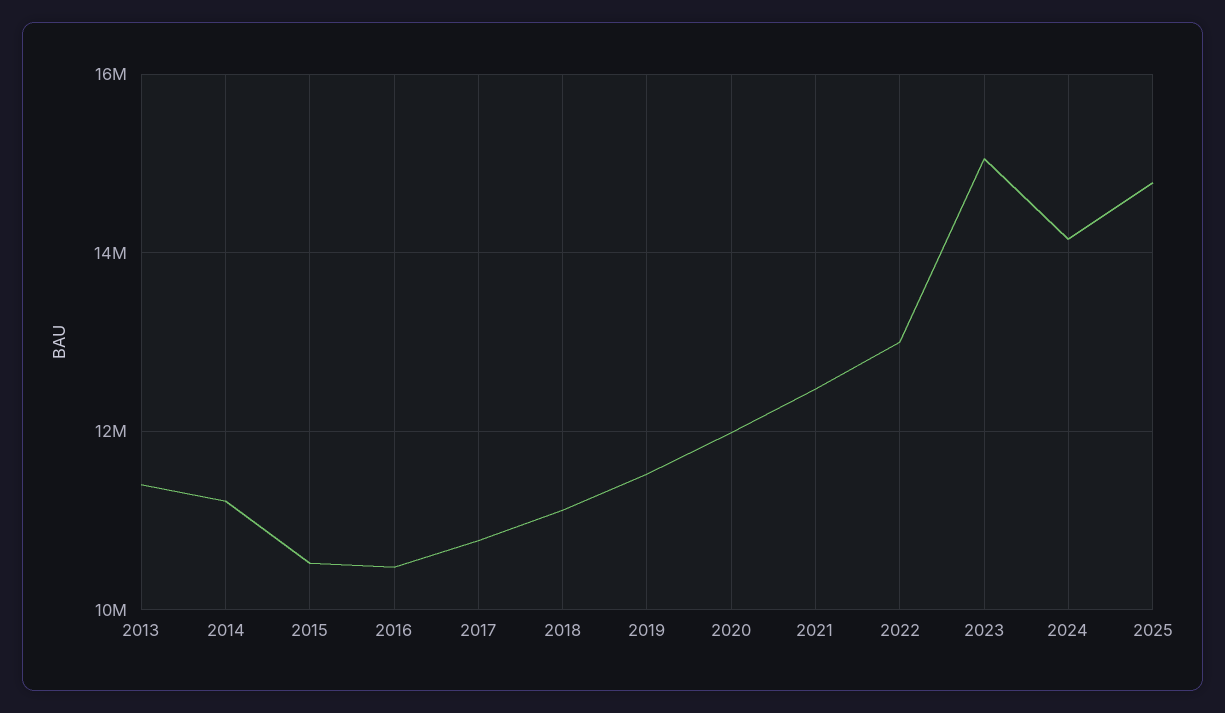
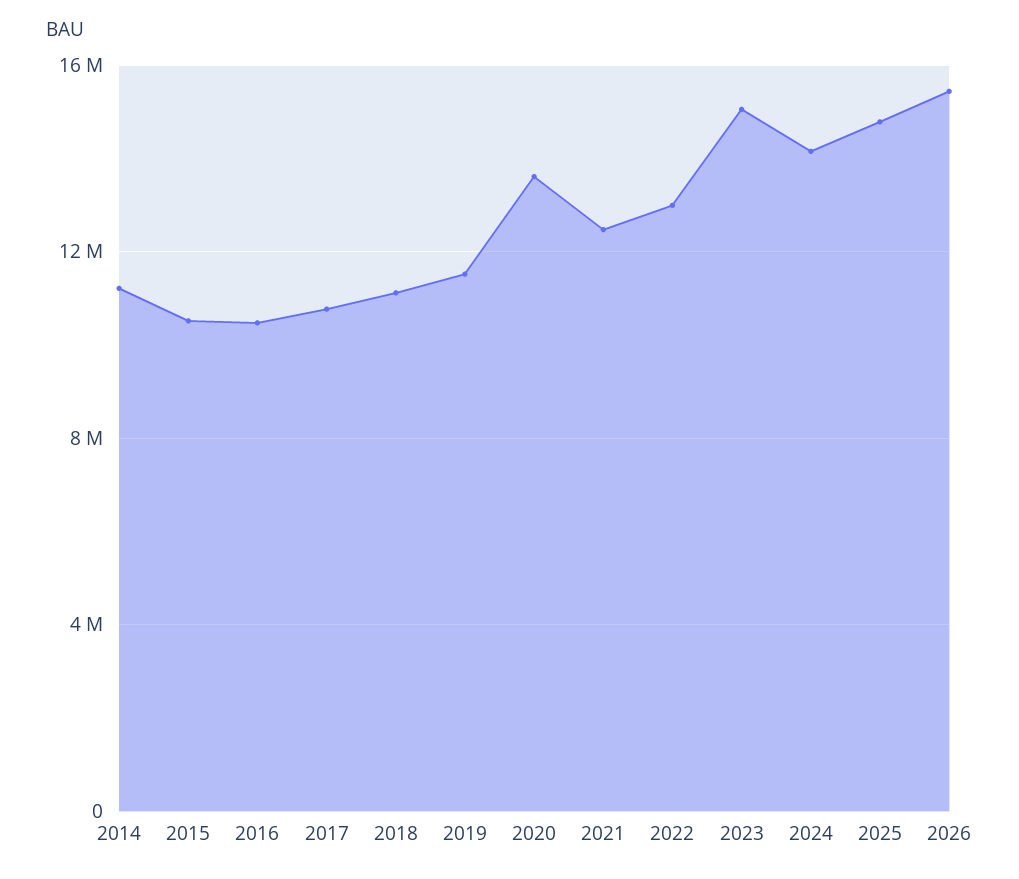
2013: 11400000 -> none
2020: 12000000 -> 13500000
2026: none -> 15500000

